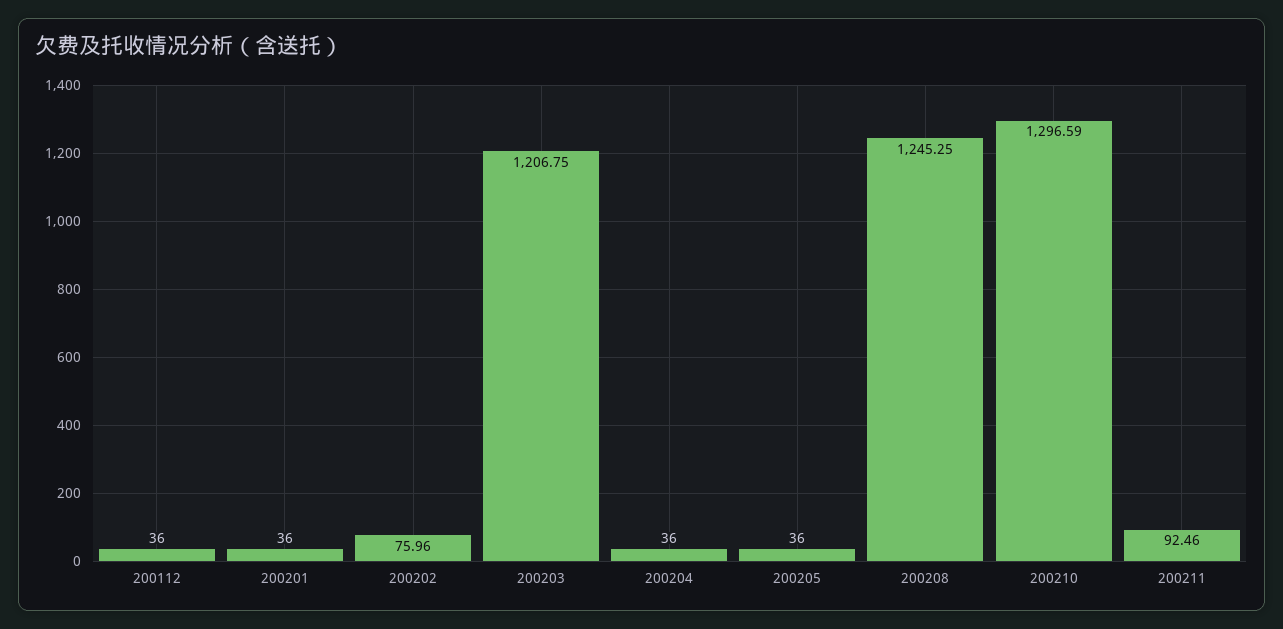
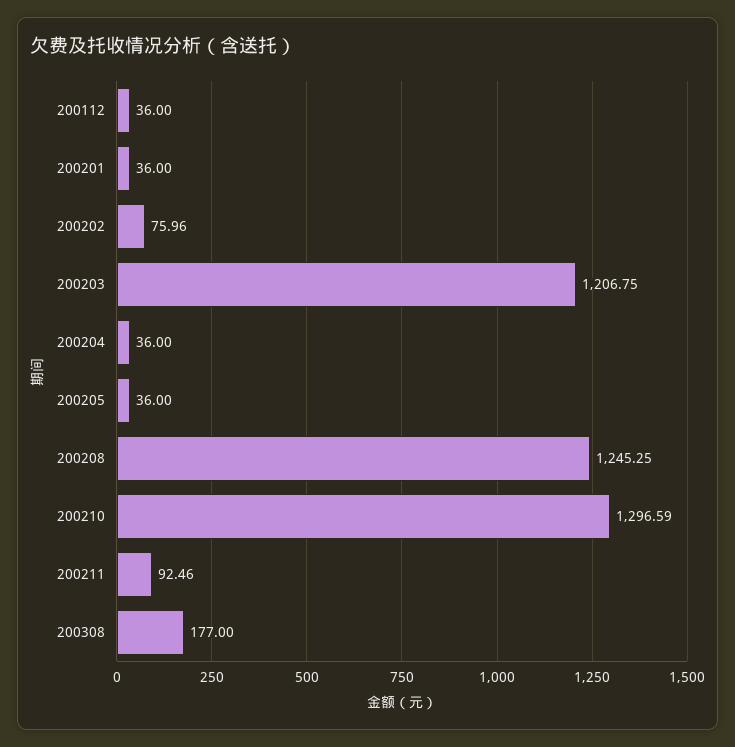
200308: none -> 177

